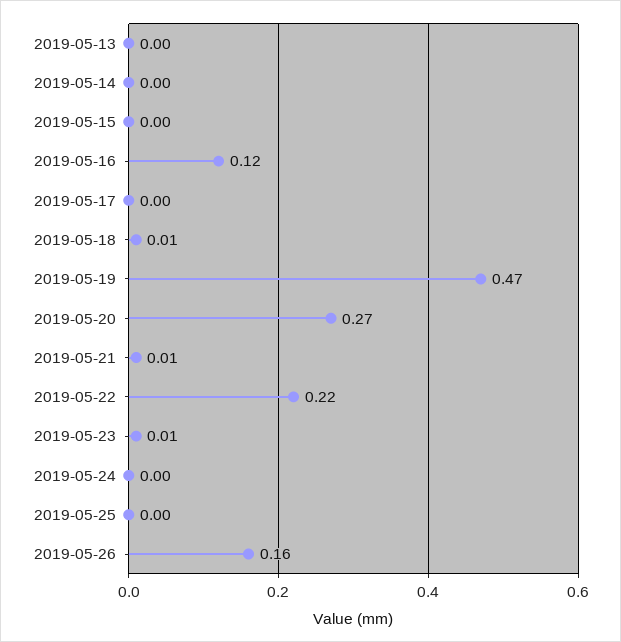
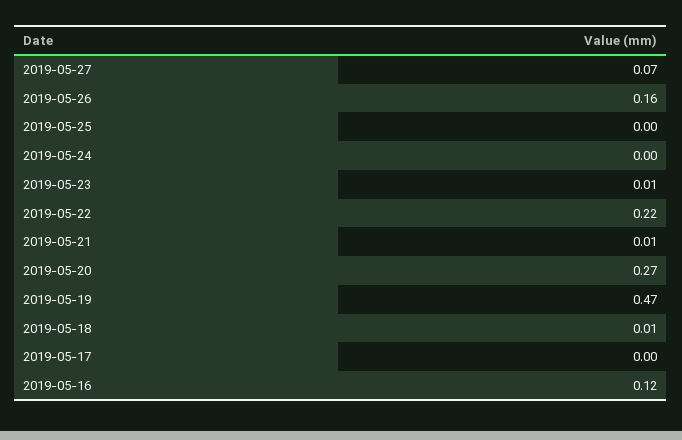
2019-05-13: 0 -> none
2019-05-14: 0 -> none
2019-05-15: 0 -> none
2019-05-27: none -> 0.07

